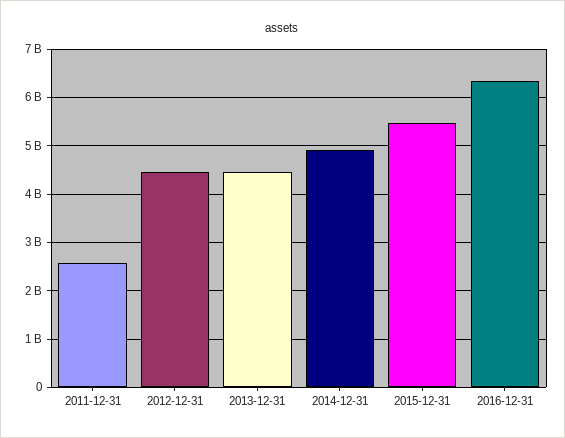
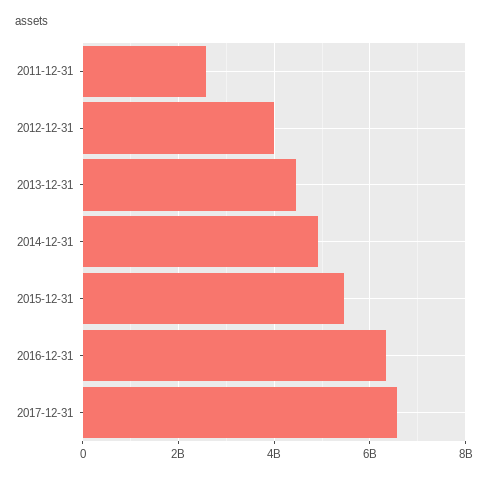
2012-12-31: 4400000000 -> 4000000000
2017-12-31: none -> 6600000000

